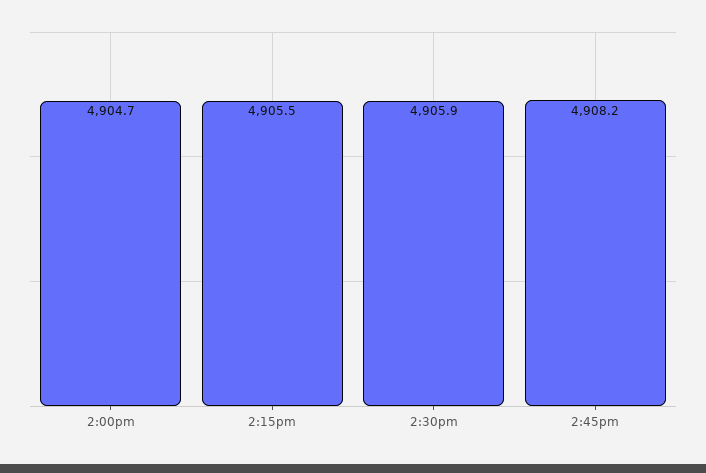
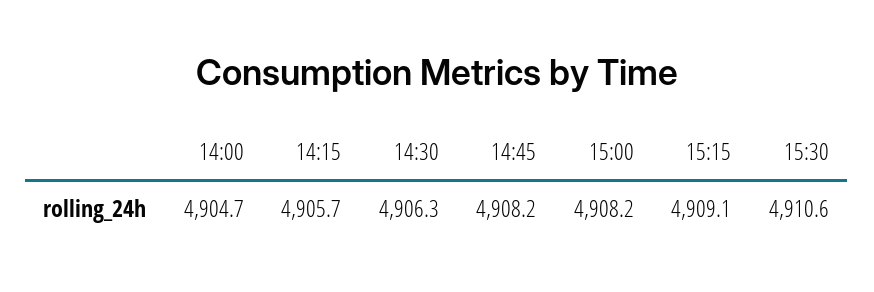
2:15pm: 4905.5 -> 4905.7
2:30pm: 4905.9 -> 4906.3
15:00: none -> 4908.2
15:15: none -> 4909.1
15:30: none -> 4910.6

